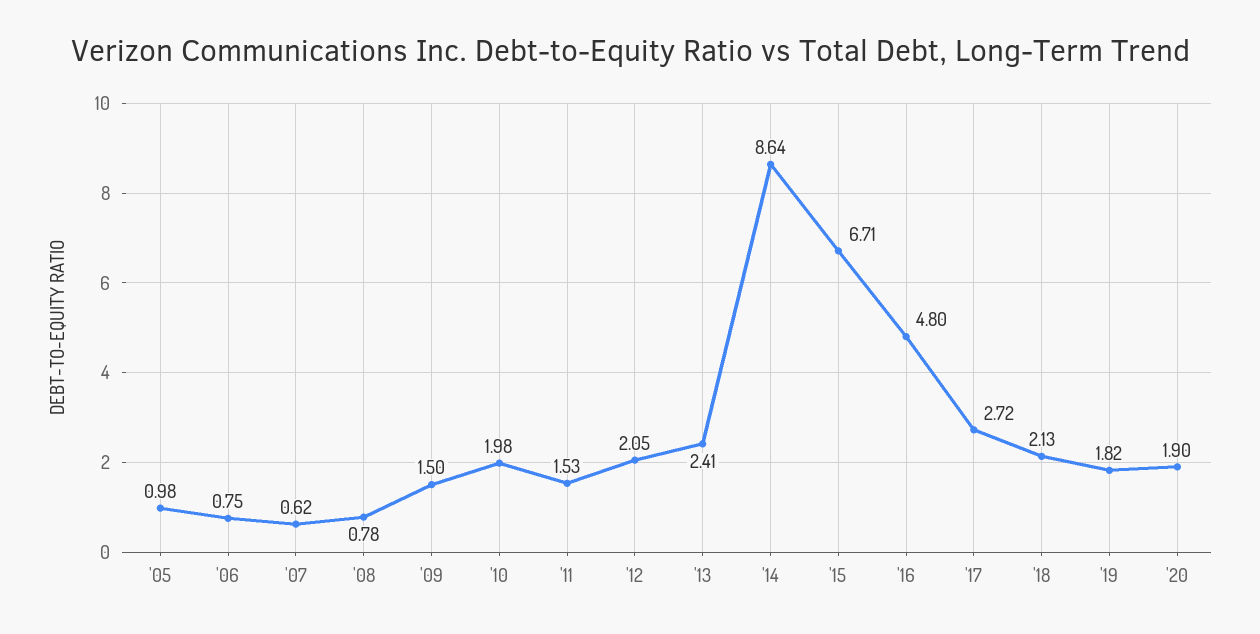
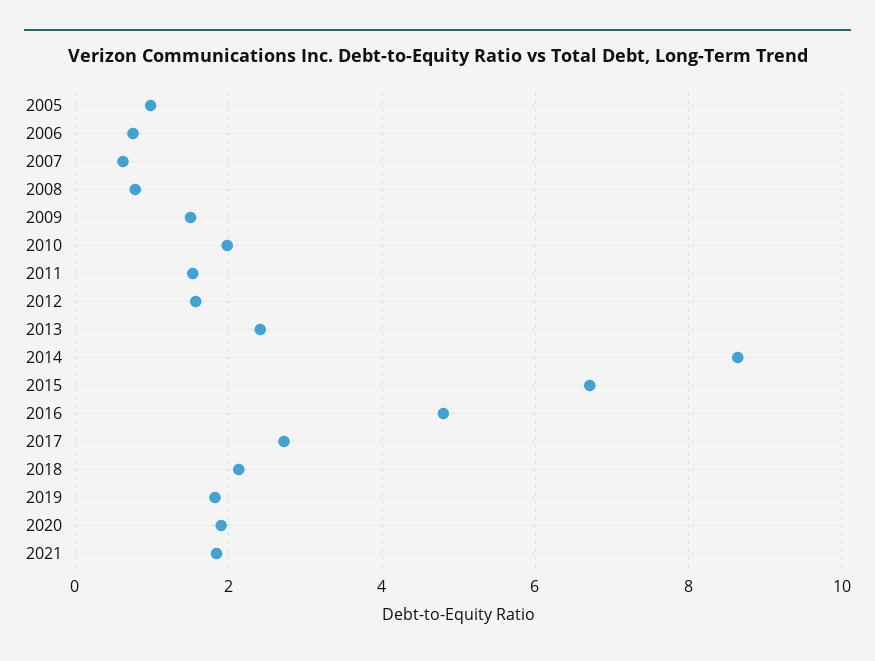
'12: 2.05 -> 1.6
2021: none -> 1.8

